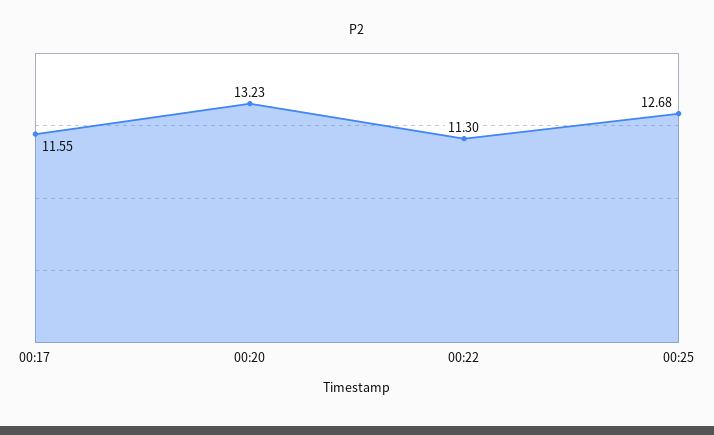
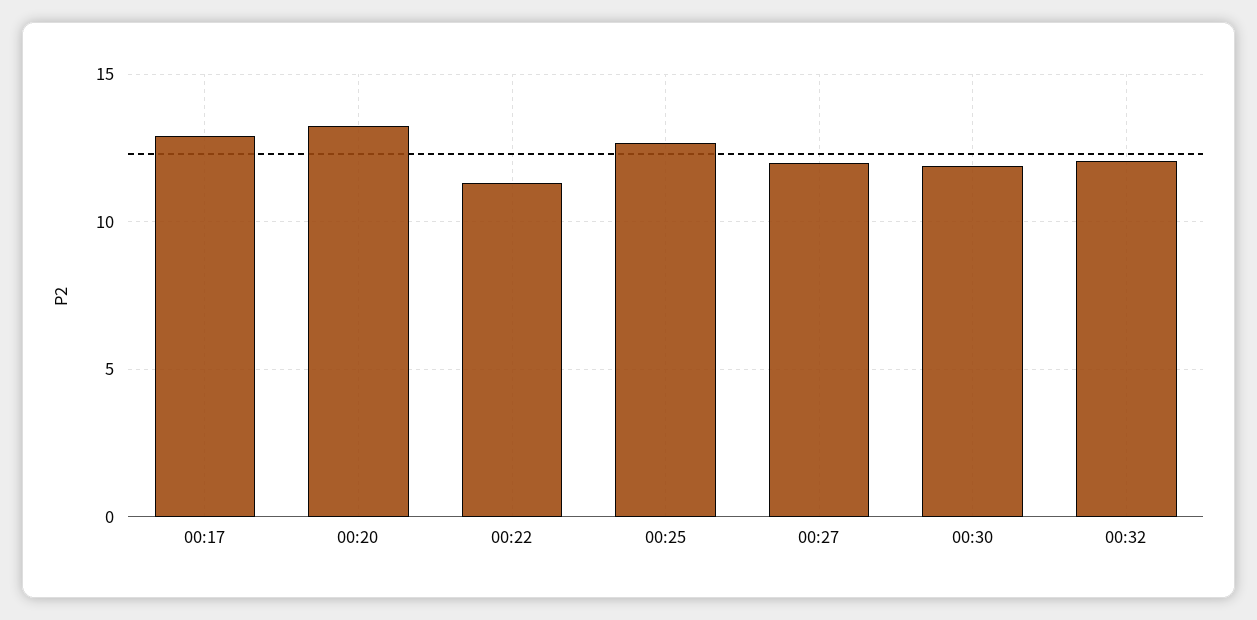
00:17: 11.55 -> 13
00:27: none -> 12
00:30: none -> 12
00:32: none -> 12

